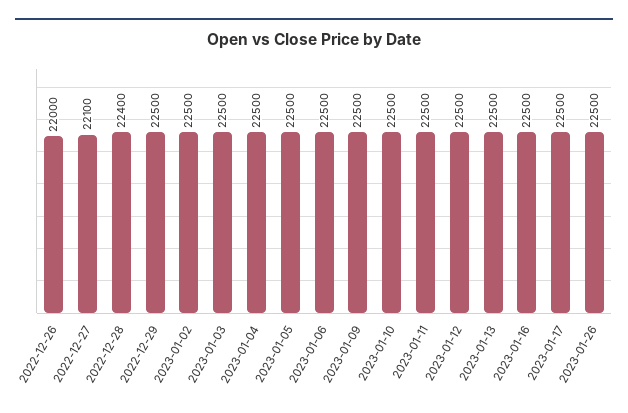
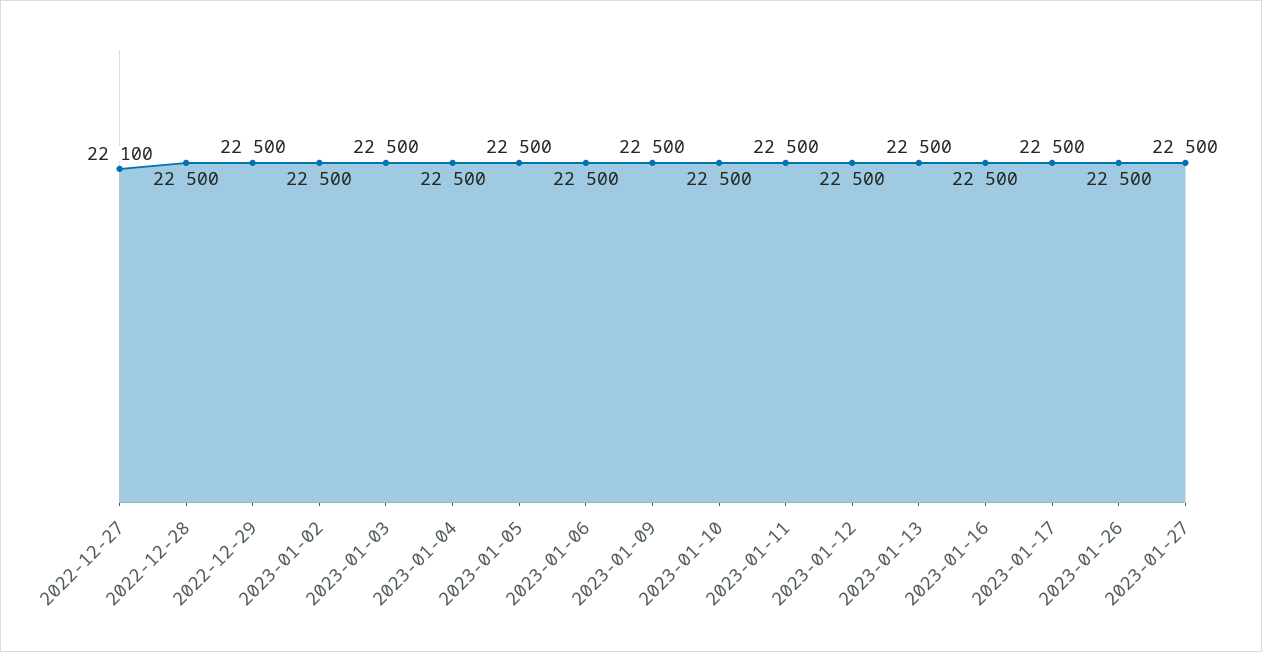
2022-12-26: 22000 -> none
2022-12-28: 22400 -> 22500
2023-01-27: none -> 22500

